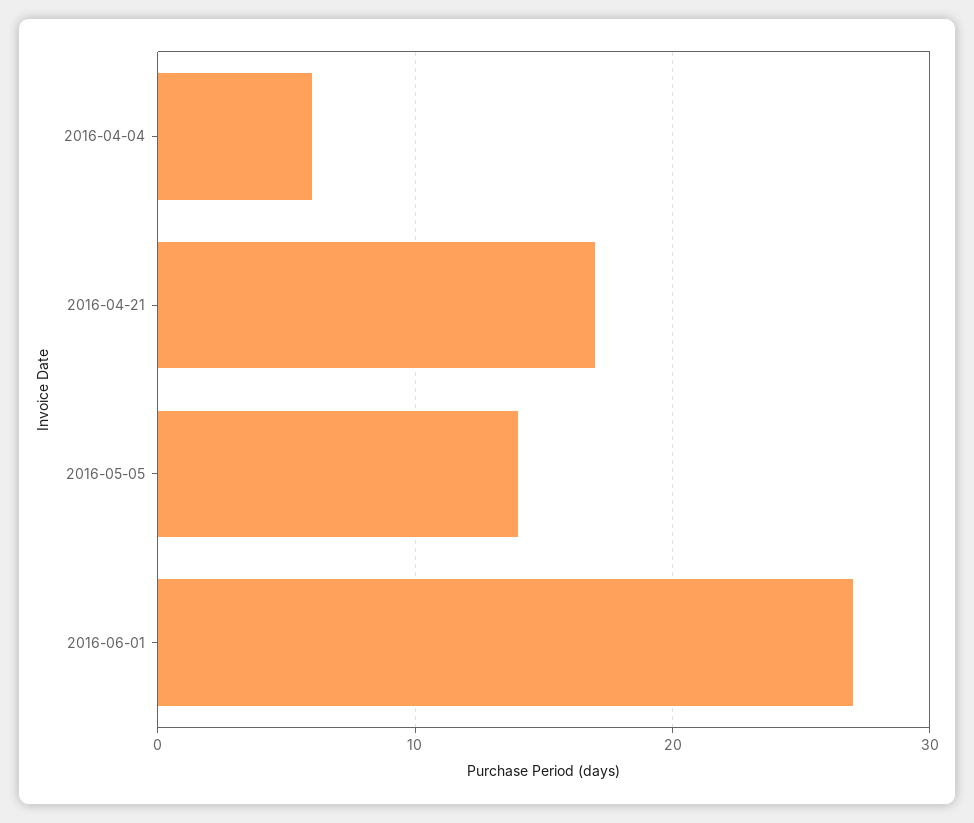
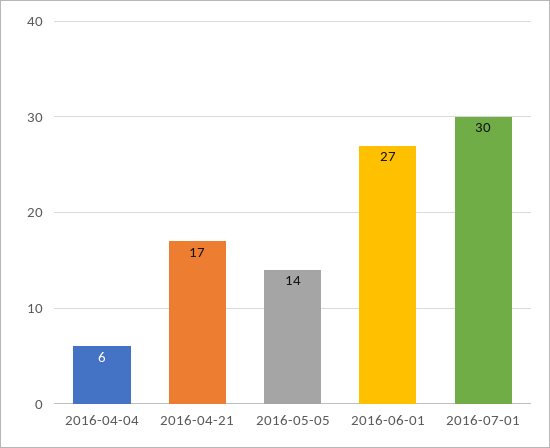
2016-07-01: none -> 30

